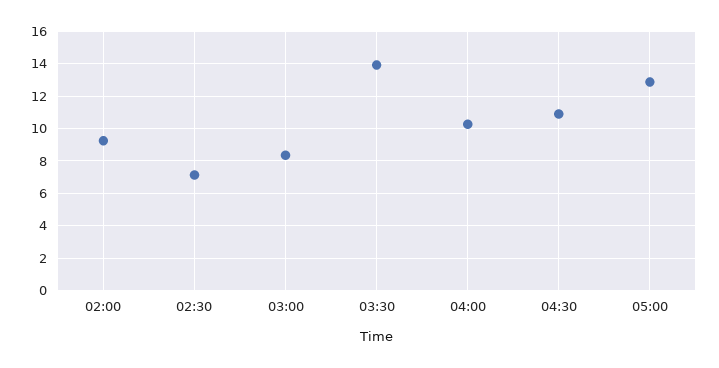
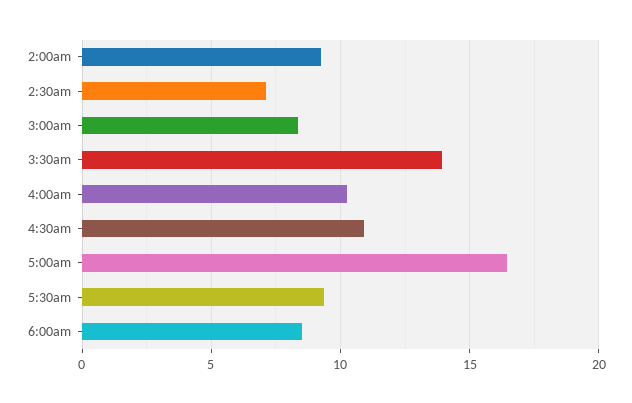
05:00: 13 -> 16.5
5:30am: none -> 9.5
6:00am: none -> 8.5

